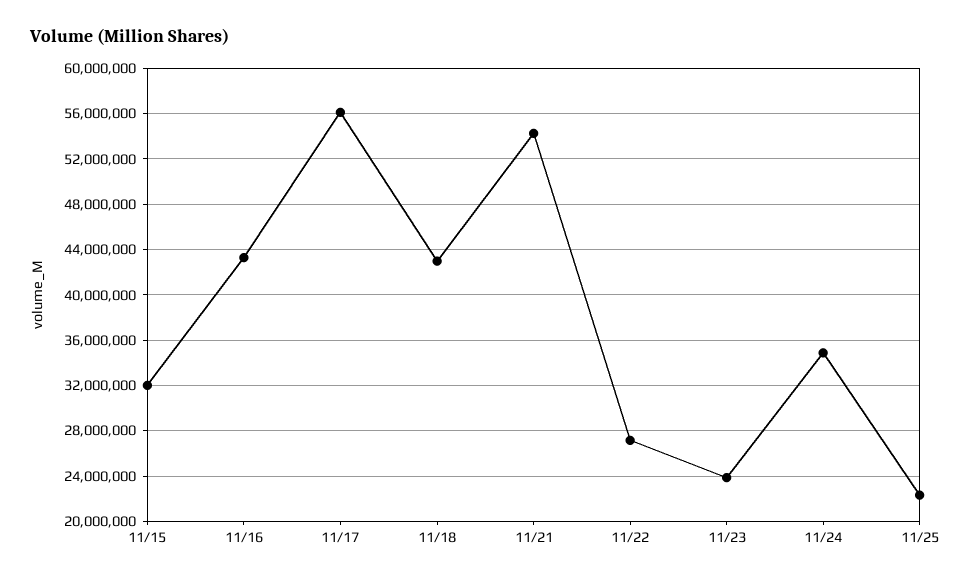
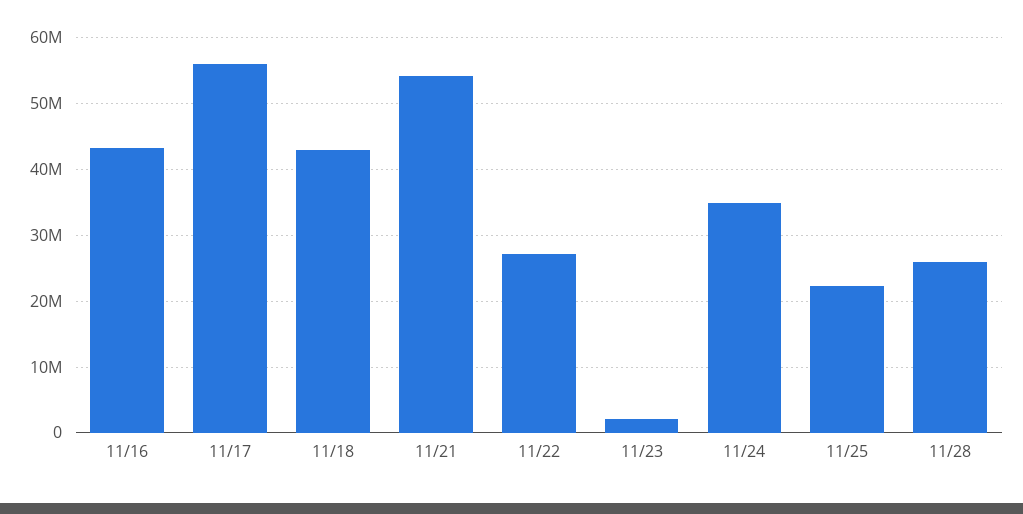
11/15: 32000000 -> none
11/23: 24000000 -> 2000000
11/28: none -> 26000000

